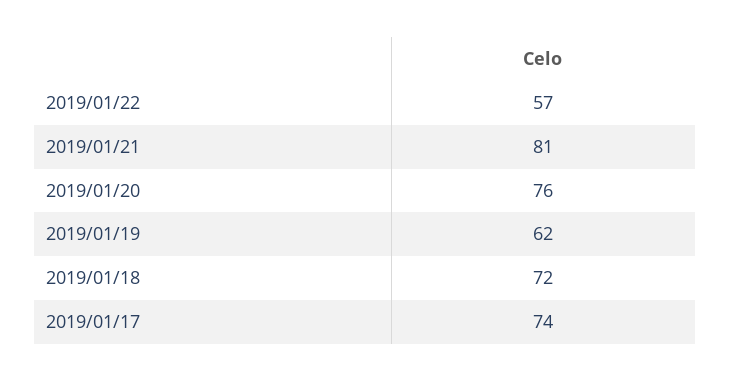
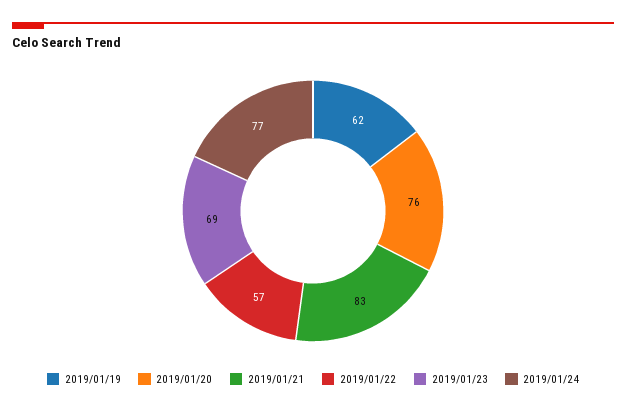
2019/01/21: 81 -> 83
2019/01/18: 72 -> none
2019/01/17: 74 -> none
2019/01/23: none -> 69
2019/01/24: none -> 77

